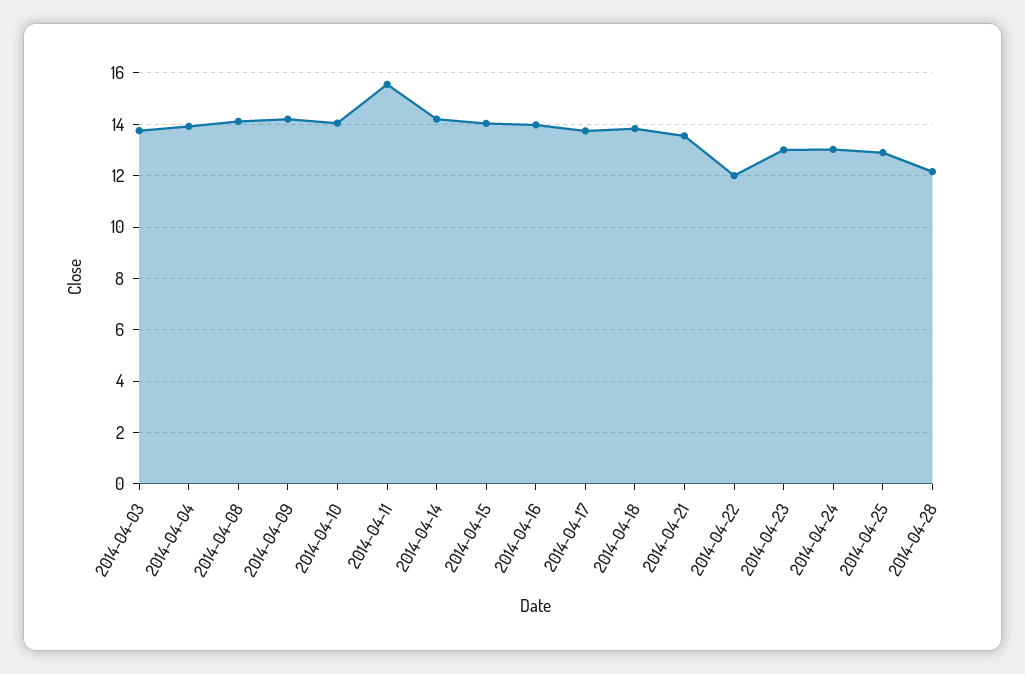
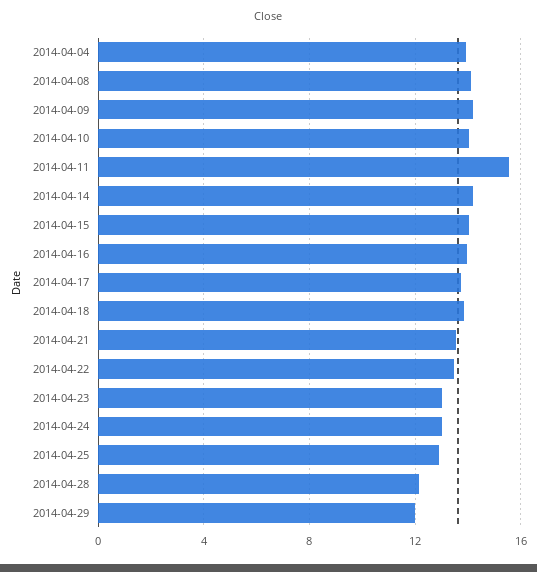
2014-04-03: 13.75 -> none
2014-04-22: 12 -> 13.5
2014-04-29: none -> 12

